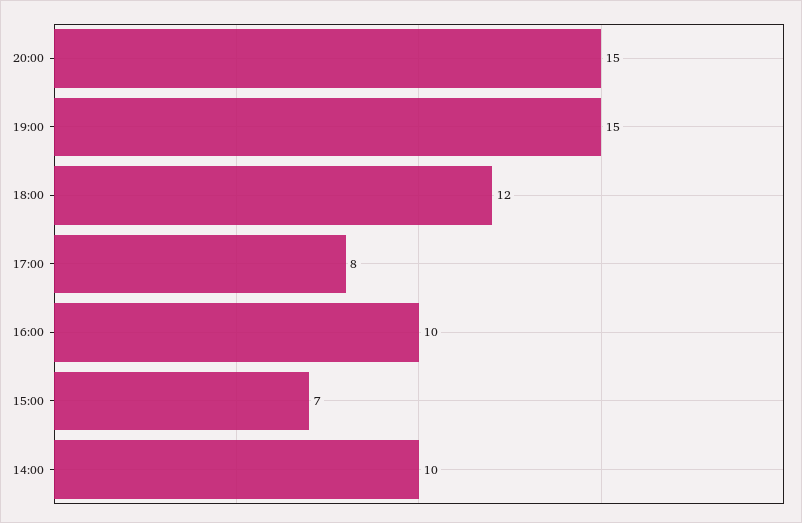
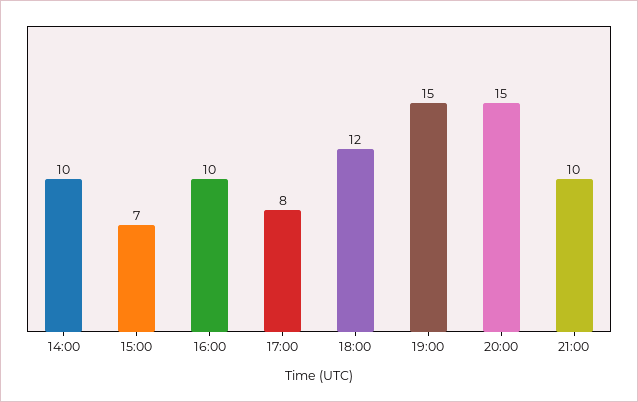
21:00: none -> 10

